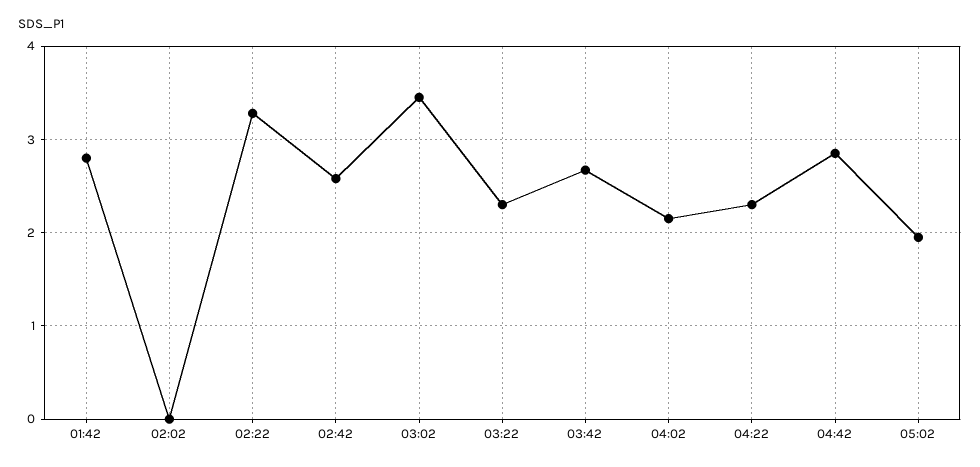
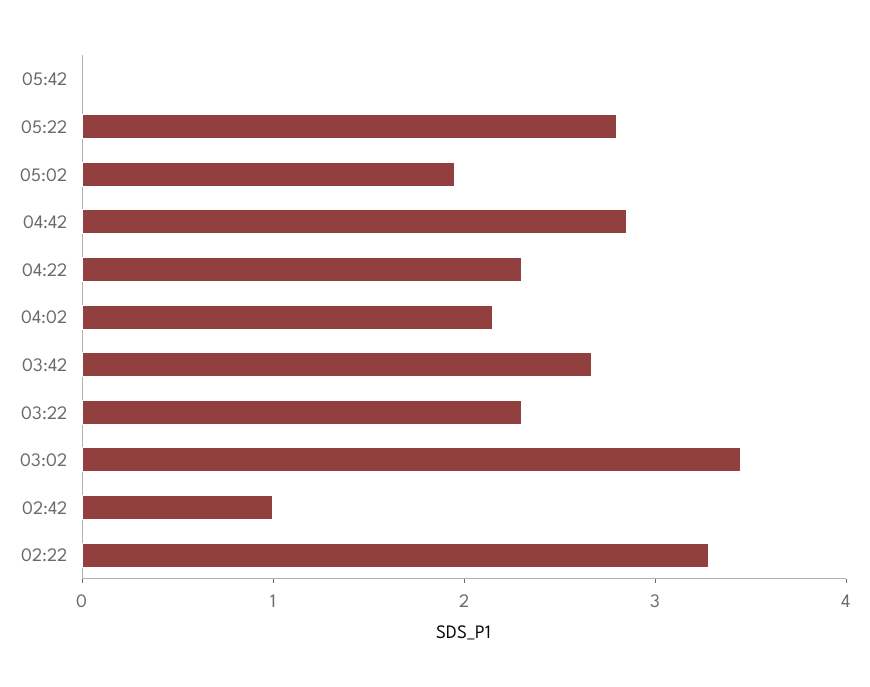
01:42: 2.8 -> none
02:02: 0 -> none
02:42: 2.6 -> 1
05:42: none -> 0
05:22: none -> 2.8

